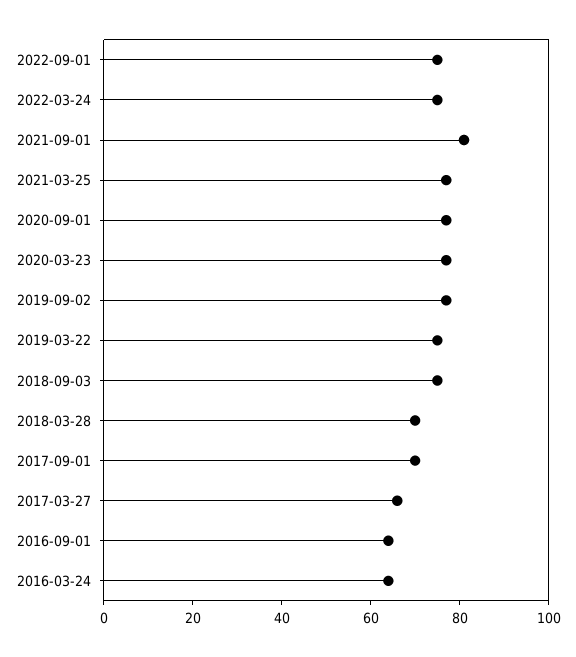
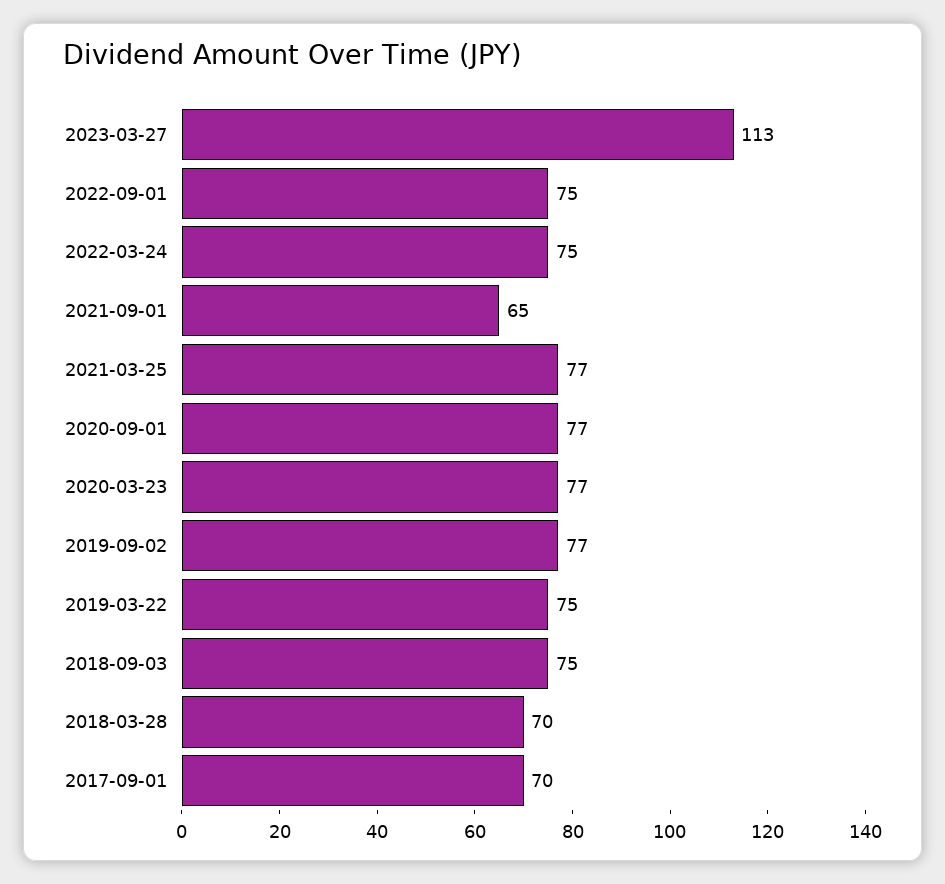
2021-09-01: 80 -> 65
2017-03-27: 65 -> none
2016-09-01: 65 -> none
2016-03-24: 65 -> none
2023-03-27: none -> 113

